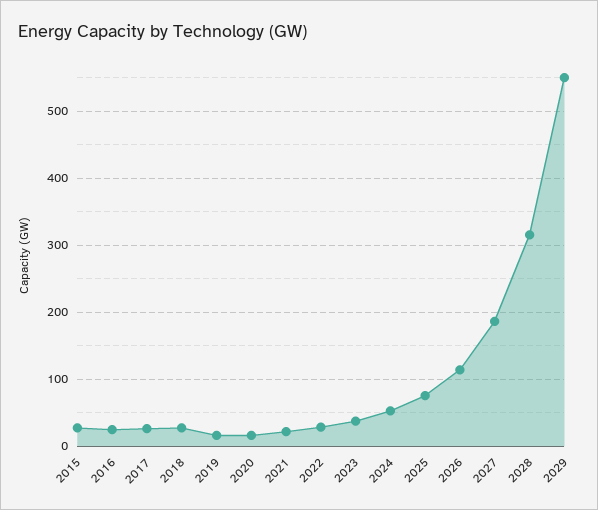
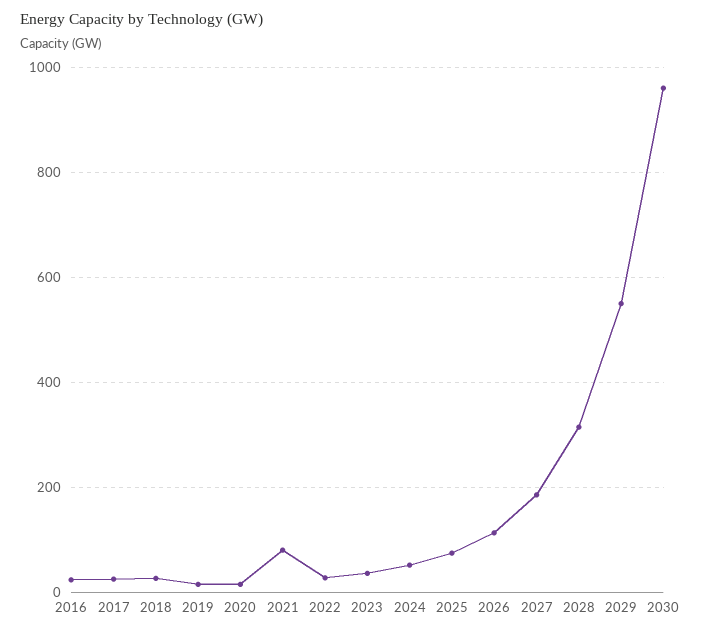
2015: 30 -> none
2021: 20 -> 80
2030: none -> 960

